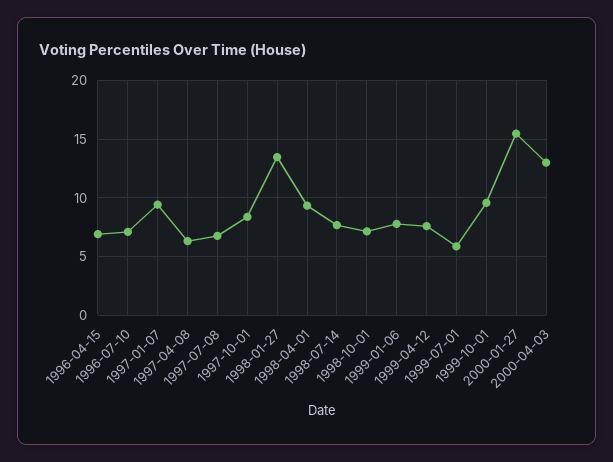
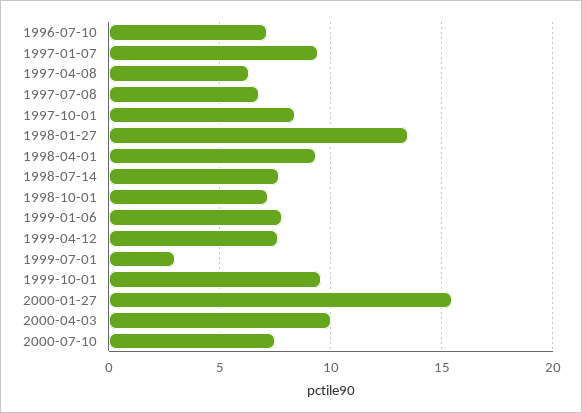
1996-04-15: 7 -> none
1999-07-01: 6 -> 3
2000-04-03: 13 -> 10
2000-07-10: none -> 7.5

